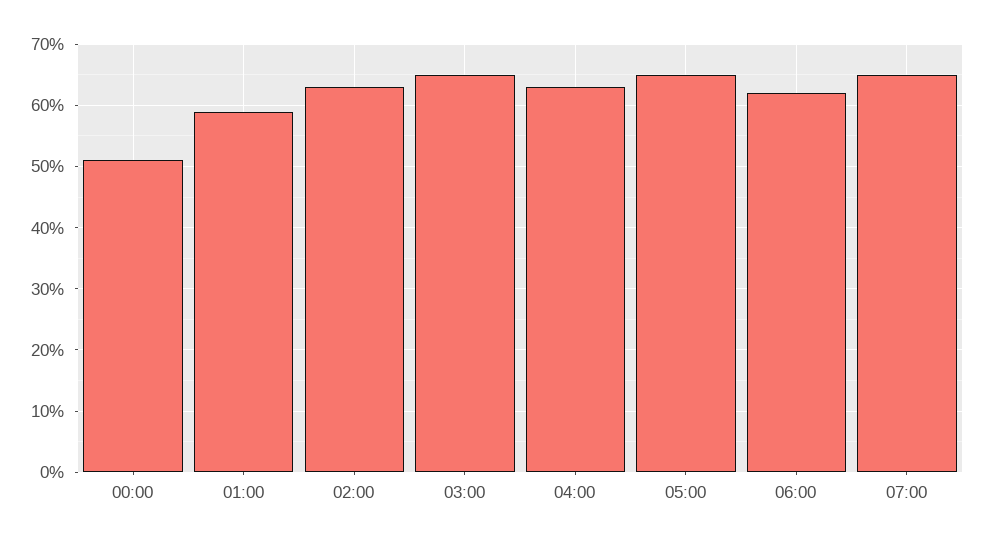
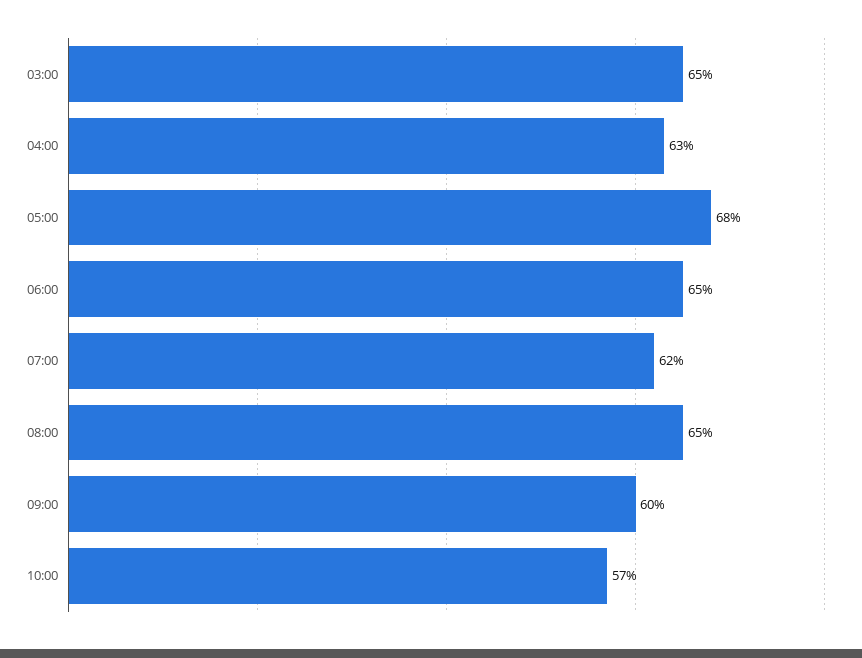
00:00: 51 -> none
01:00: 59 -> none
02:00: 63 -> none
05:00: 65 -> 68
06:00: 62 -> 65
07:00: 65 -> 62
08:00: none -> 65
09:00: none -> 60
10:00: none -> 57

